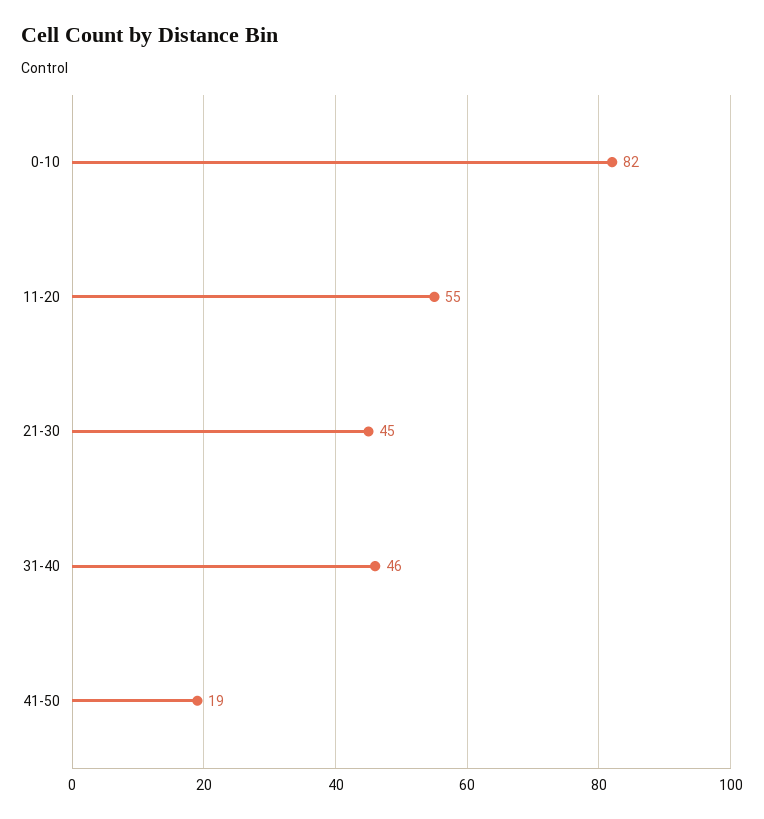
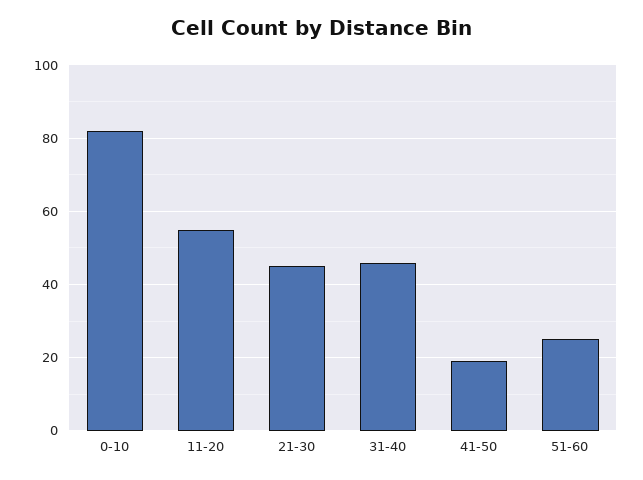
51-60: none -> 25

